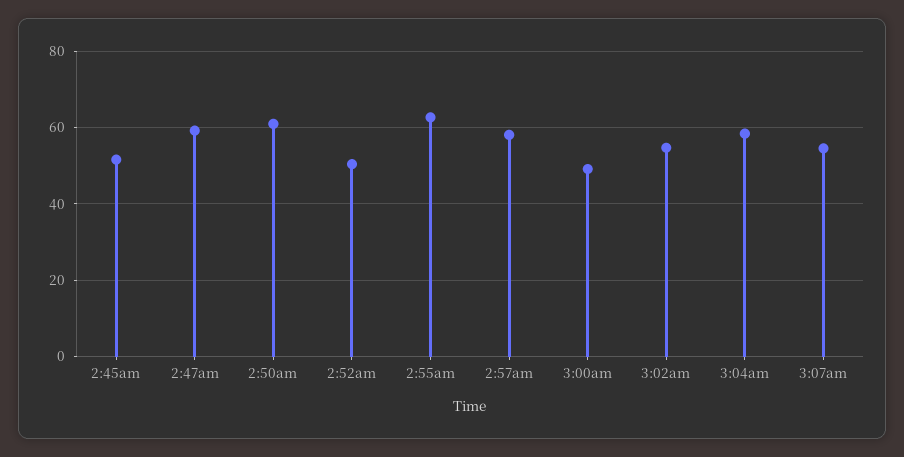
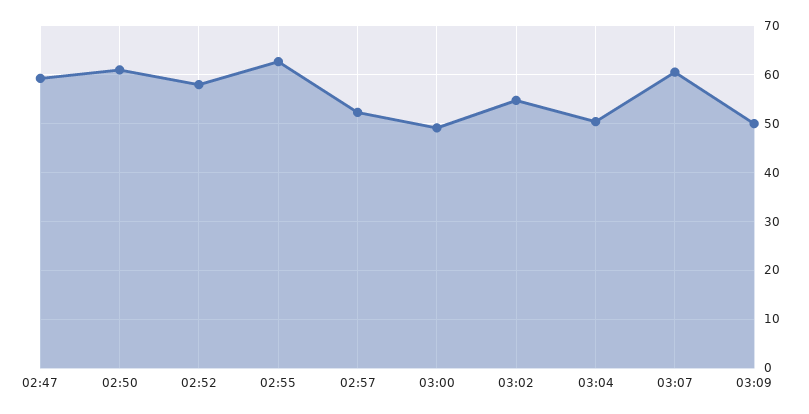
2:45am: 52 -> none
2:52am: 50 -> 58
2:57am: 58 -> 52
3:04am: 58 -> 50
3:07am: 54 -> 60
03:09: none -> 50

